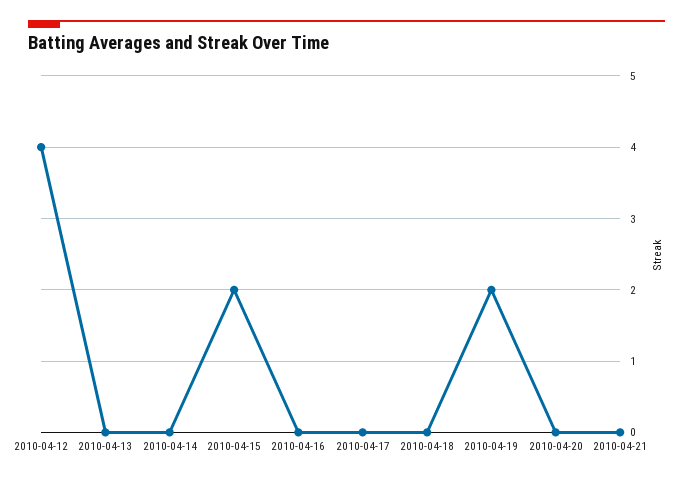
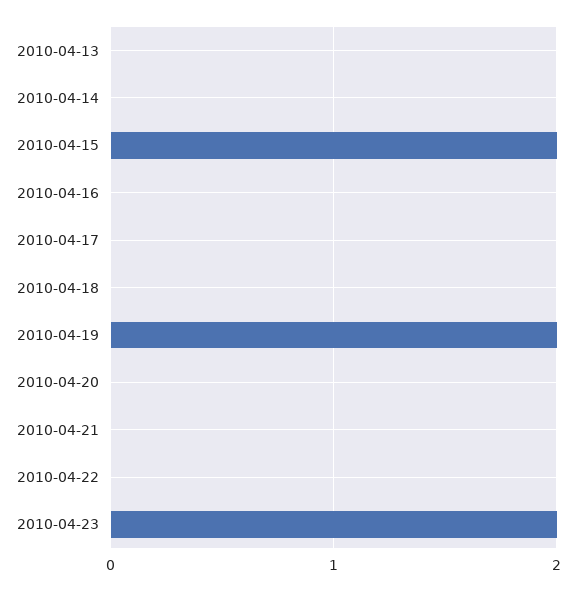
2010-04-12: 4 -> none
2010-04-22: none -> 0
2010-04-23: none -> 2

